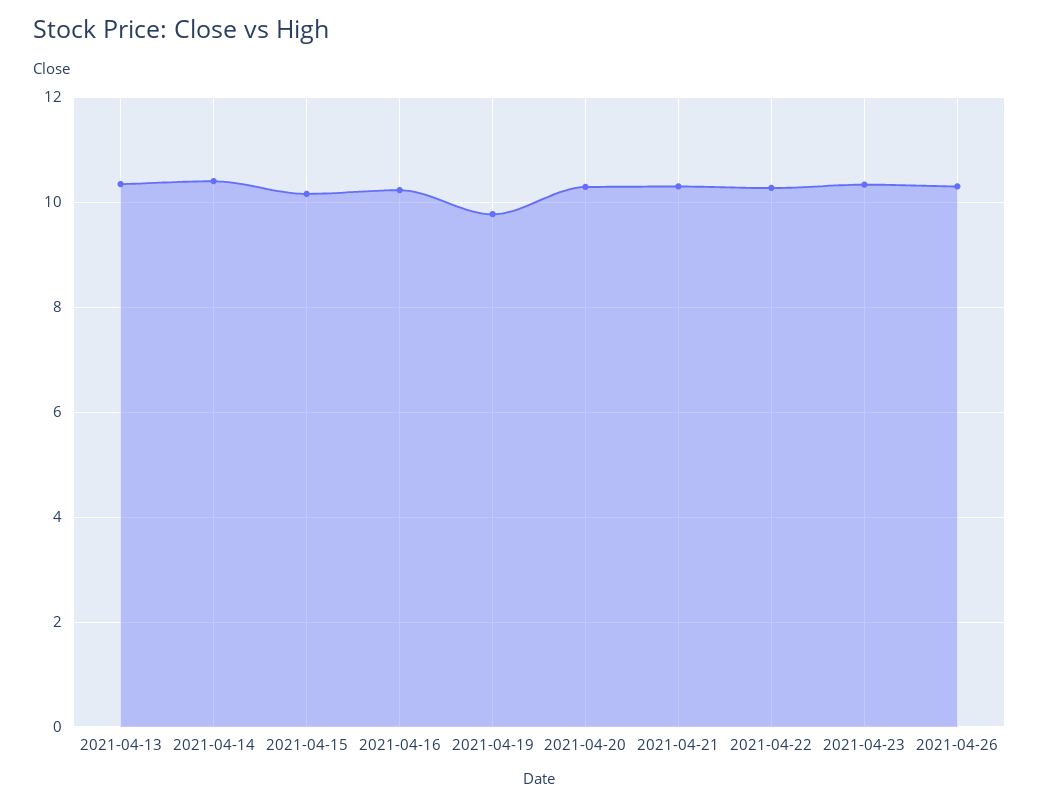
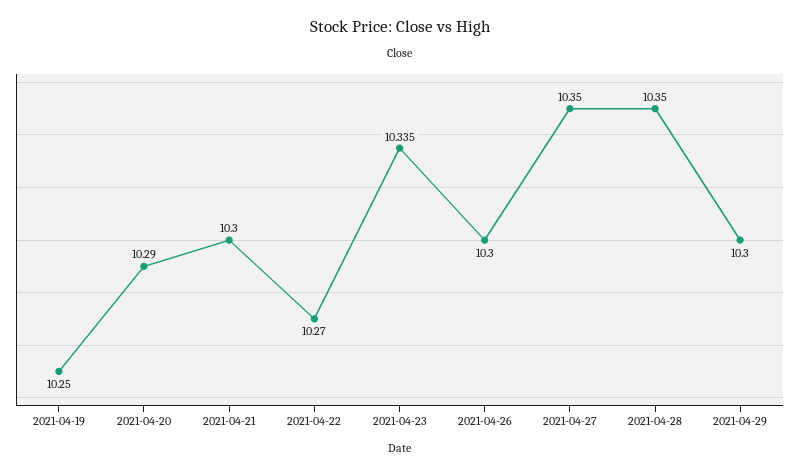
2021-04-13: 10.4 -> none
2021-04-14: 10.4 -> none
2021-04-15: 10.2 -> none
2021-04-16: 10.2 -> none
2021-04-19: 9.8 -> 10.25
2021-04-27: none -> 10.35
2021-04-28: none -> 10.35
2021-04-29: none -> 10.3

